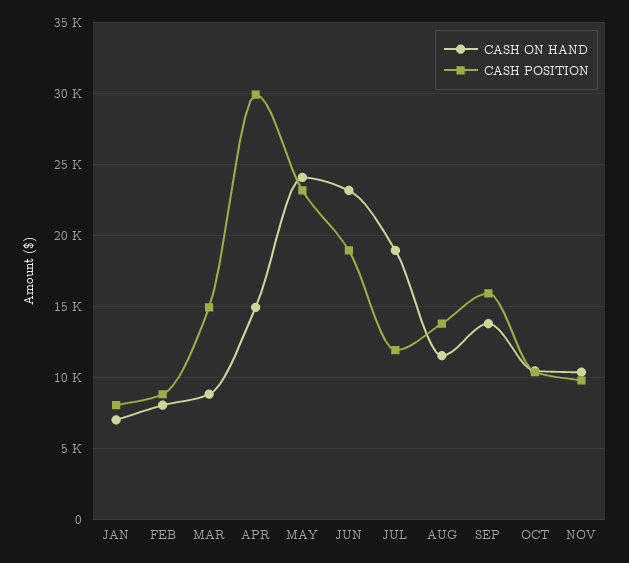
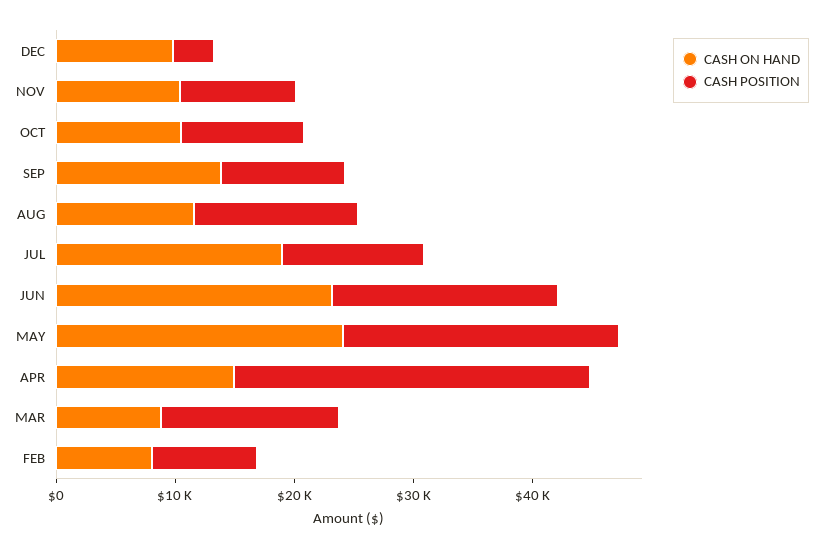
CASH ON HAND, JAN: 7000 -> none
CASH POSITION, JAN: 8000 -> none
CASH POSITION, SEP: 16000 -> 10000
CASH ON HAND, DEC: none -> 10000
CASH POSITION, DEC: none -> 4000

